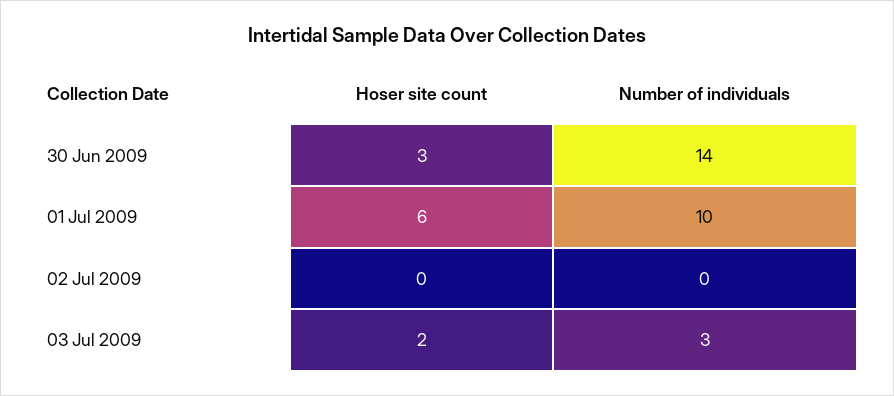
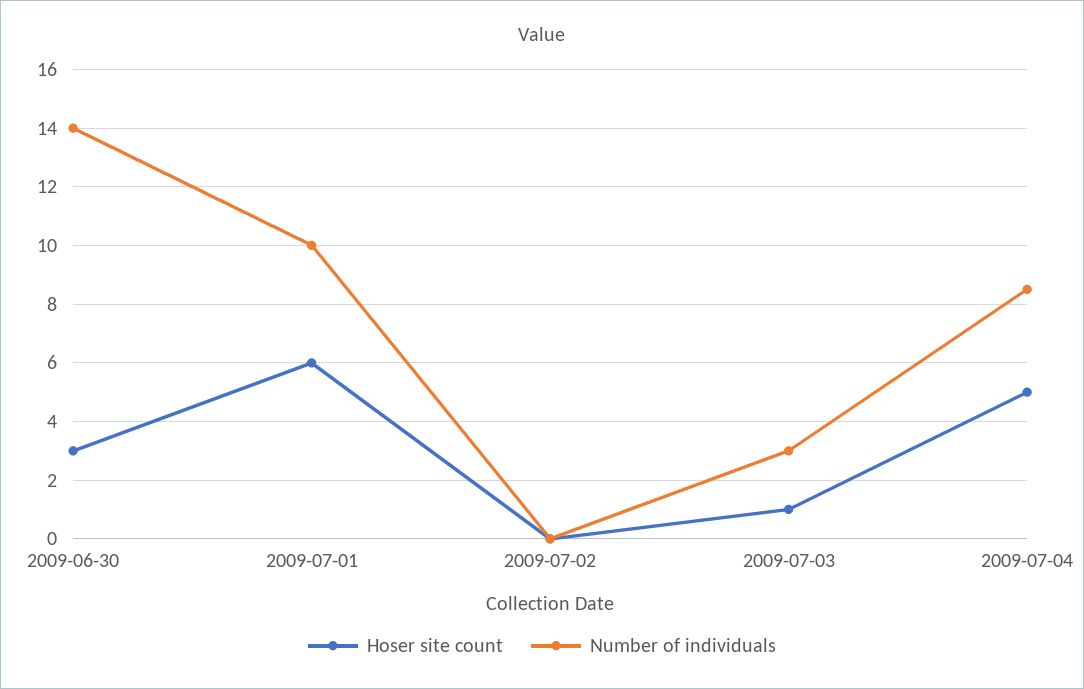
Hoser site count, 03 Jul 2009: 2 -> 1
Hoser site count, 2009-07-04: none -> 5
Number of individuals, 2009-07-04: none -> 8.5

